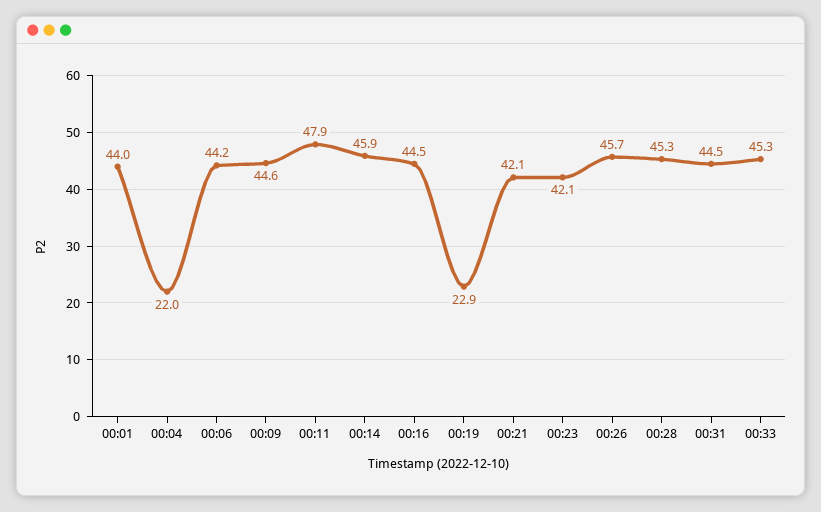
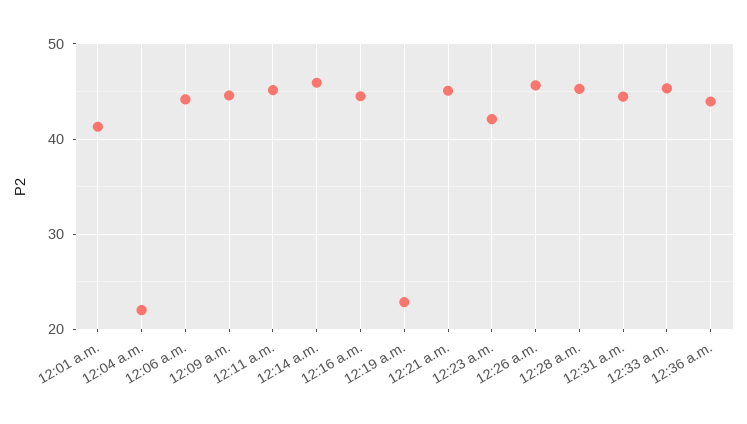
00:01: 44 -> 41
00:11: 47.9 -> 45
00:21: 42.1 -> 45
12:36 a.m.: none -> 44

